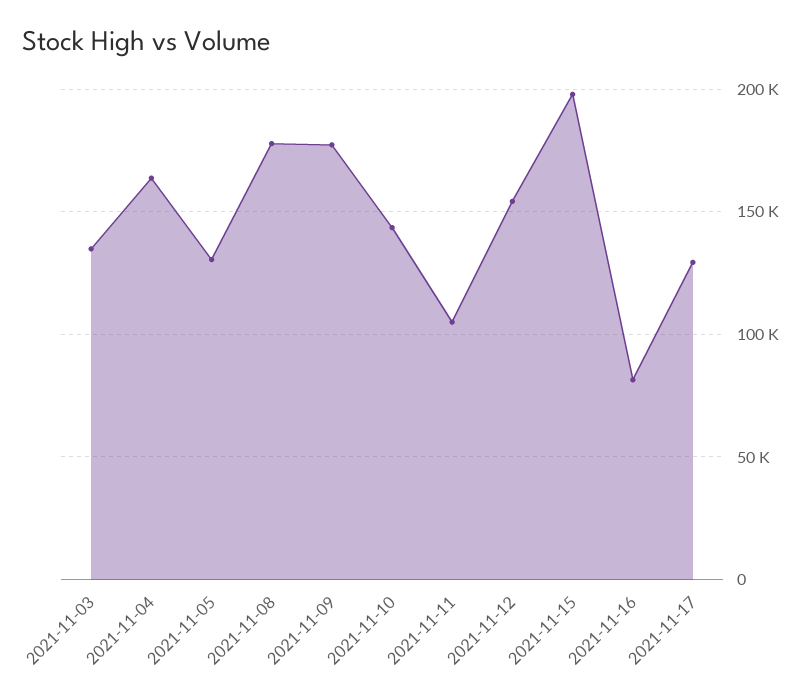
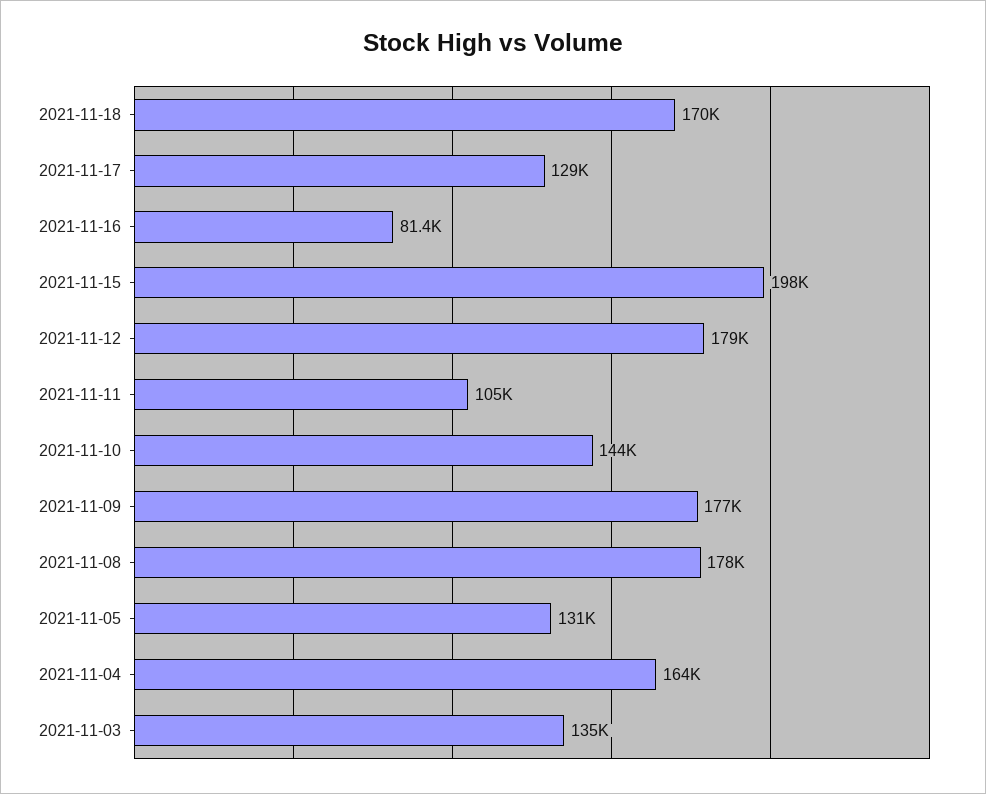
2021-11-12: 155000 -> 179000
2021-11-18: none -> 170000

